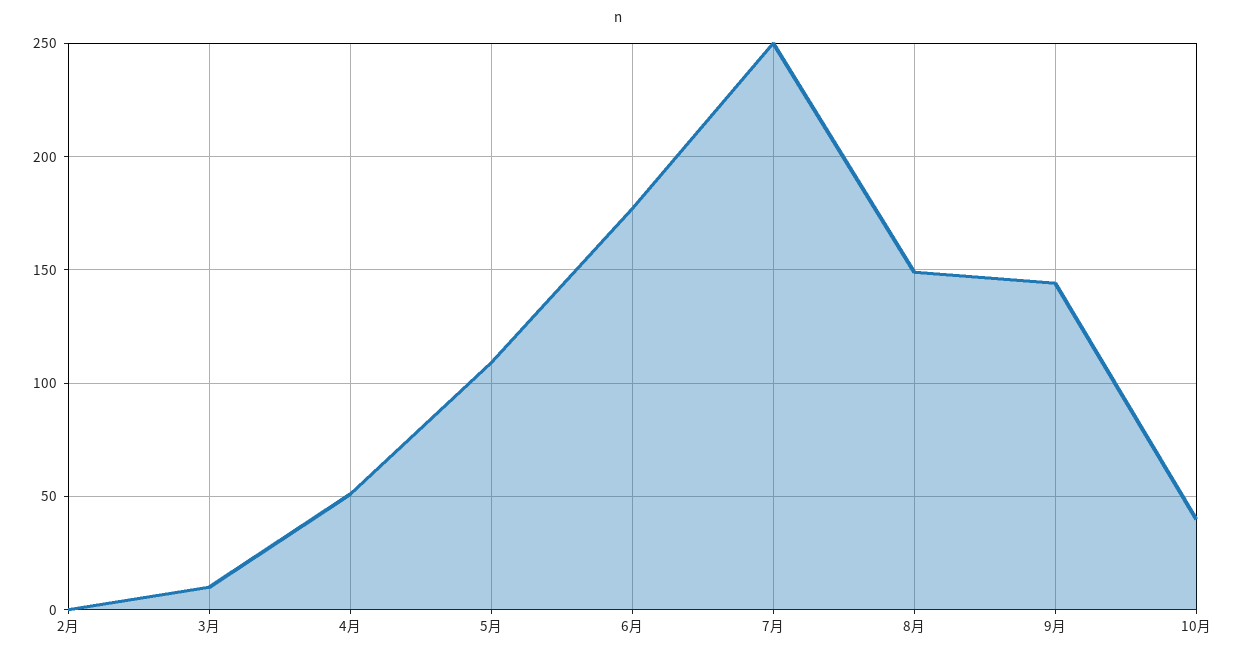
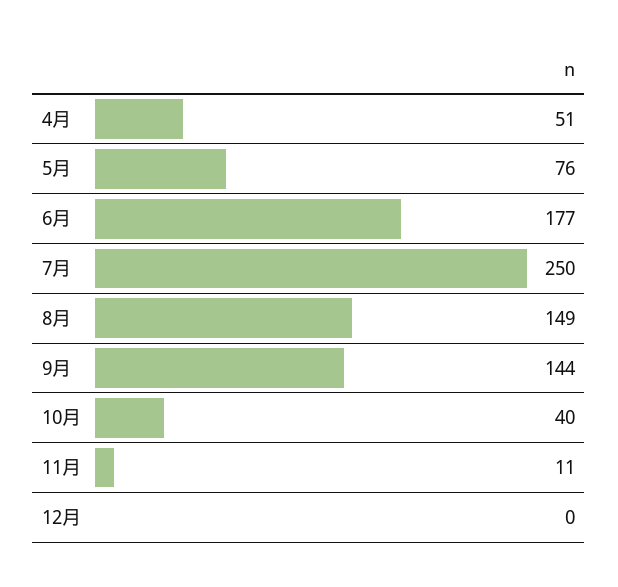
2月: 0 -> none
3月: 10 -> none
5月: 110 -> 76
11月: none -> 11
12月: none -> 0

